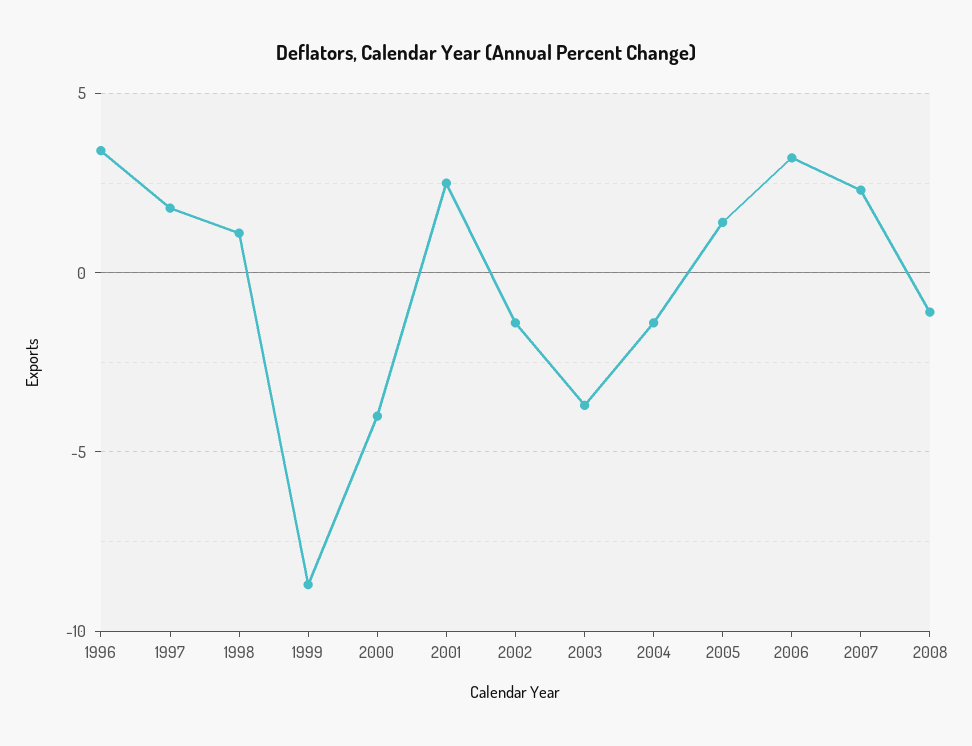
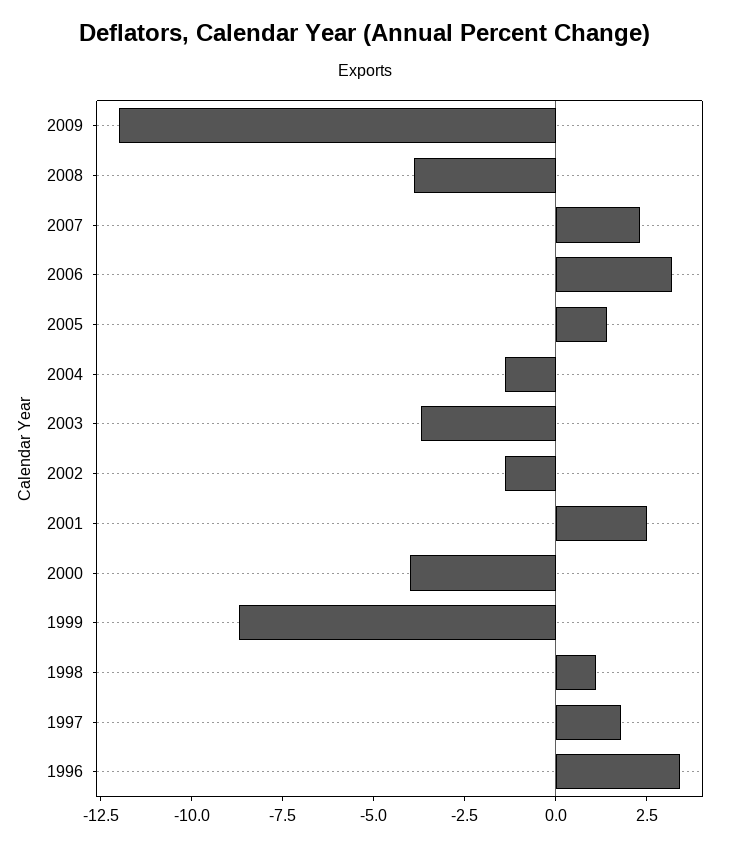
2008: -1 -> -4
2009: none -> -12

